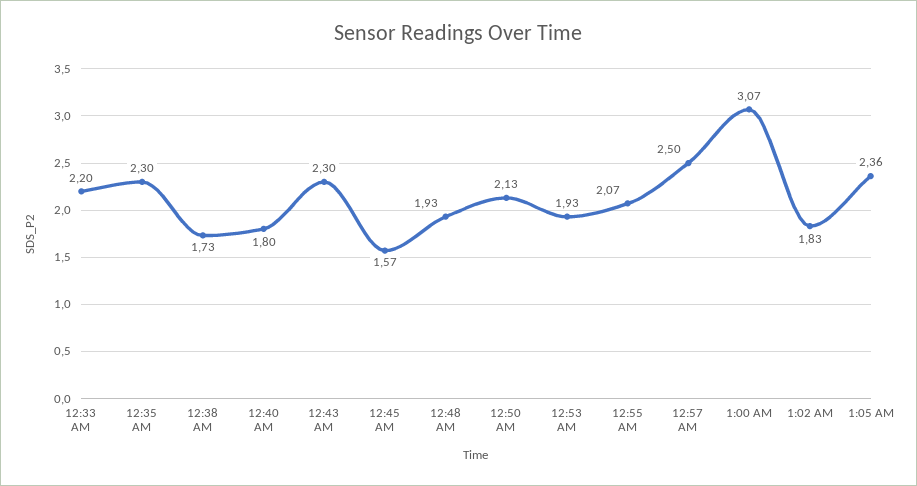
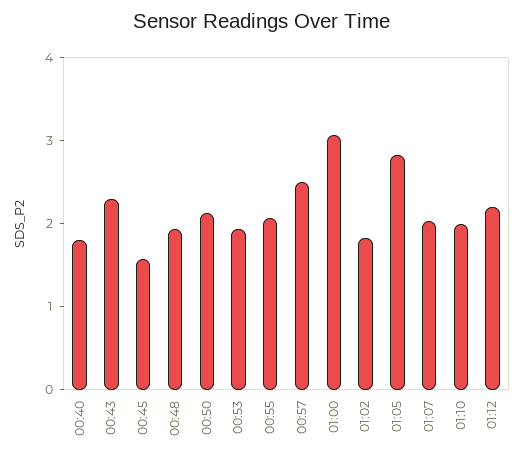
12:33 AM: 2.2 -> none
12:35 AM: 2.3 -> none
12:38 AM: 1.73 -> none
1:05 AM: 2.36 -> 2.8
01:07: none -> 2
01:10: none -> 2
01:12: none -> 2.2

